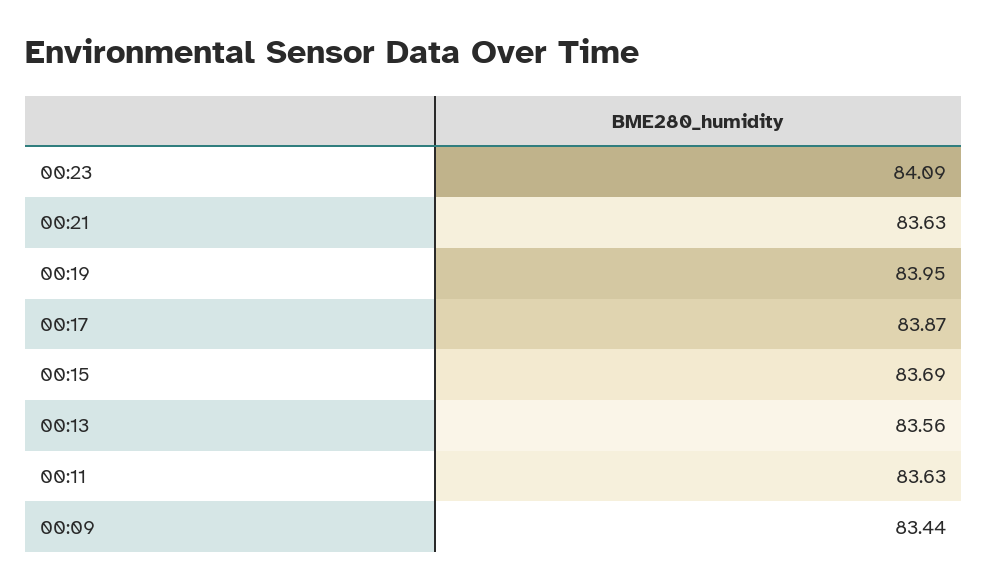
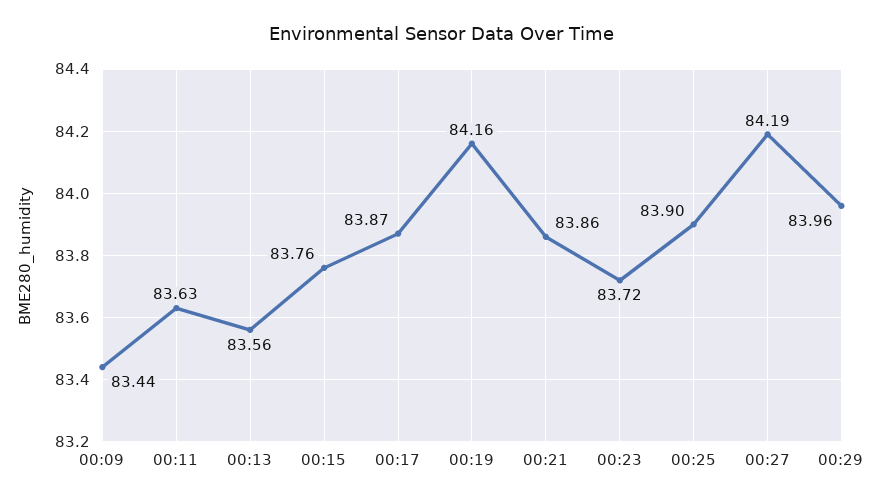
00:23: 84.09 -> 83.72
00:21: 83.63 -> 83.86
00:19: 83.95 -> 84.16
00:15: 83.69 -> 83.76
00:25: none -> 83.9
00:27: none -> 84.19
00:29: none -> 83.96

